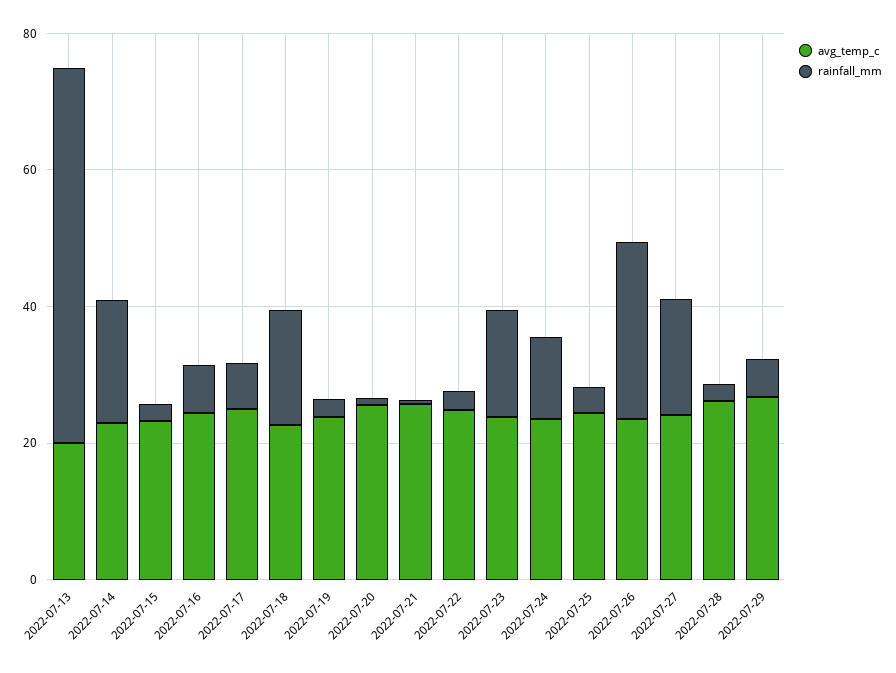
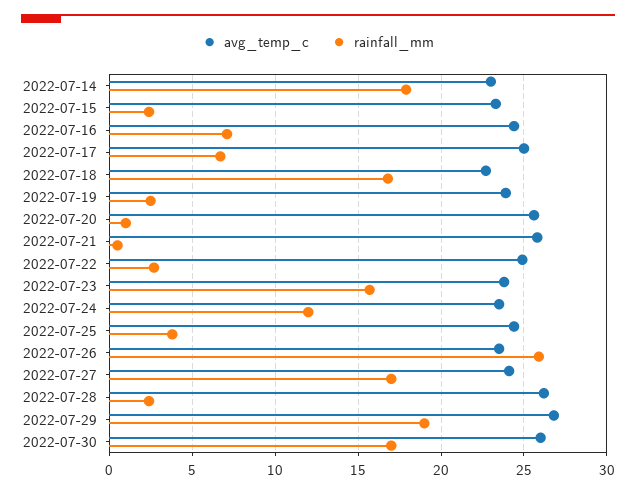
avg_temp_c, 2022-07-13: 20 -> none
rainfall_mm, 2022-07-13: 55 -> none
rainfall_mm, 2022-07-29: 5 -> 19
avg_temp_c, 2022-07-30: none -> 26
rainfall_mm, 2022-07-30: none -> 17

